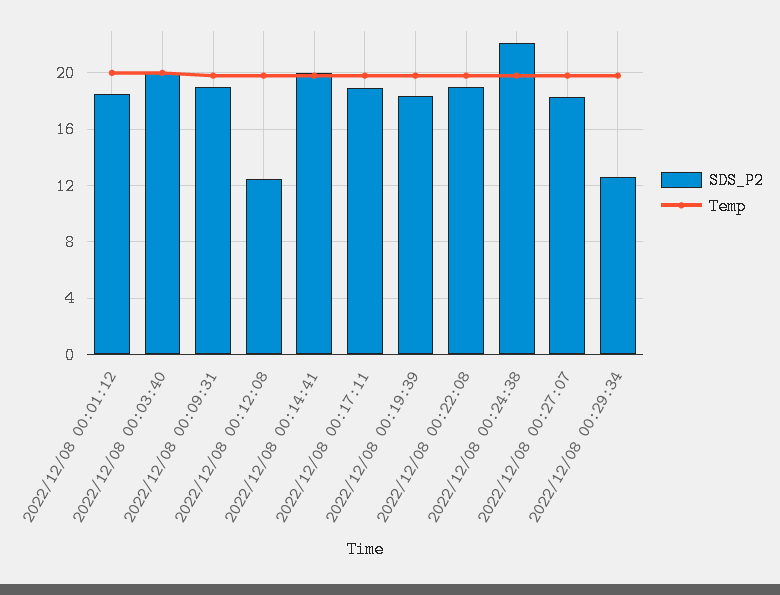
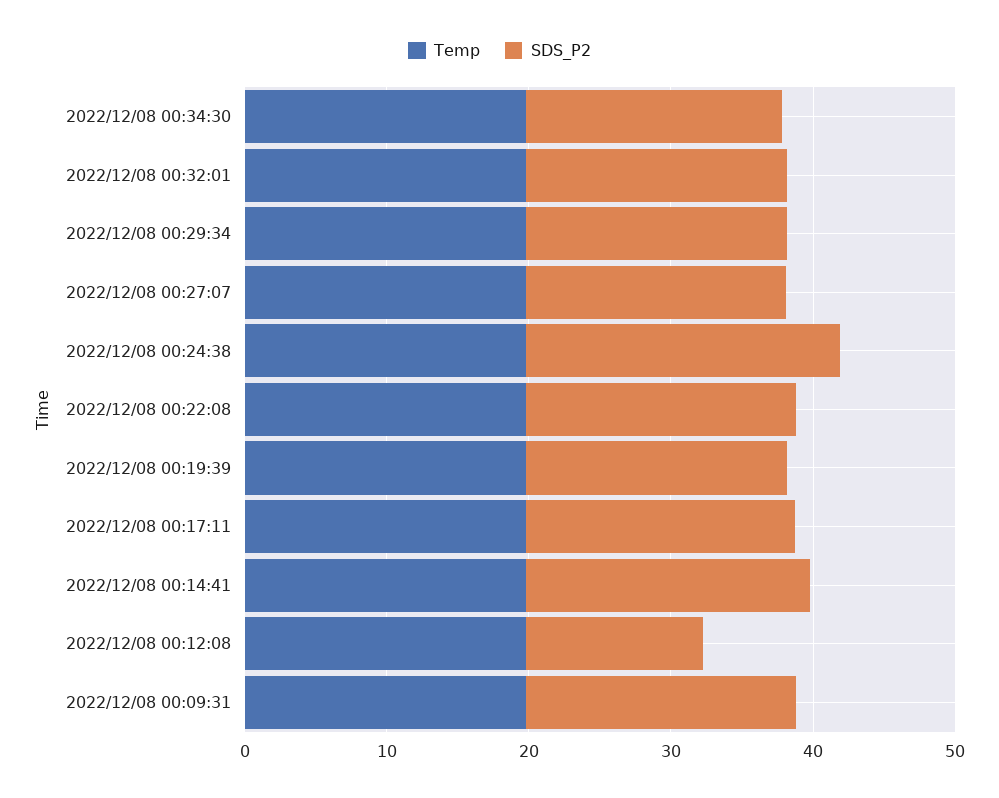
SDS_P2, 2022/12/08 00:01:12: 18.5 -> none
Temp, 2022/12/08 00:01:12: 20 -> none
SDS_P2, 2022/12/08 00:03:40: 20 -> none
Temp, 2022/12/08 00:03:40: 20 -> none
SDS_P2, 2022/12/08 00:29:34: 12.5 -> 18
Temp, 2022/12/08 00:34:30: none -> 20
SDS_P2, 2022/12/08 00:34:30: none -> 18
Temp, 2022/12/08 00:32:01: none -> 20
SDS_P2, 2022/12/08 00:32:01: none -> 18

